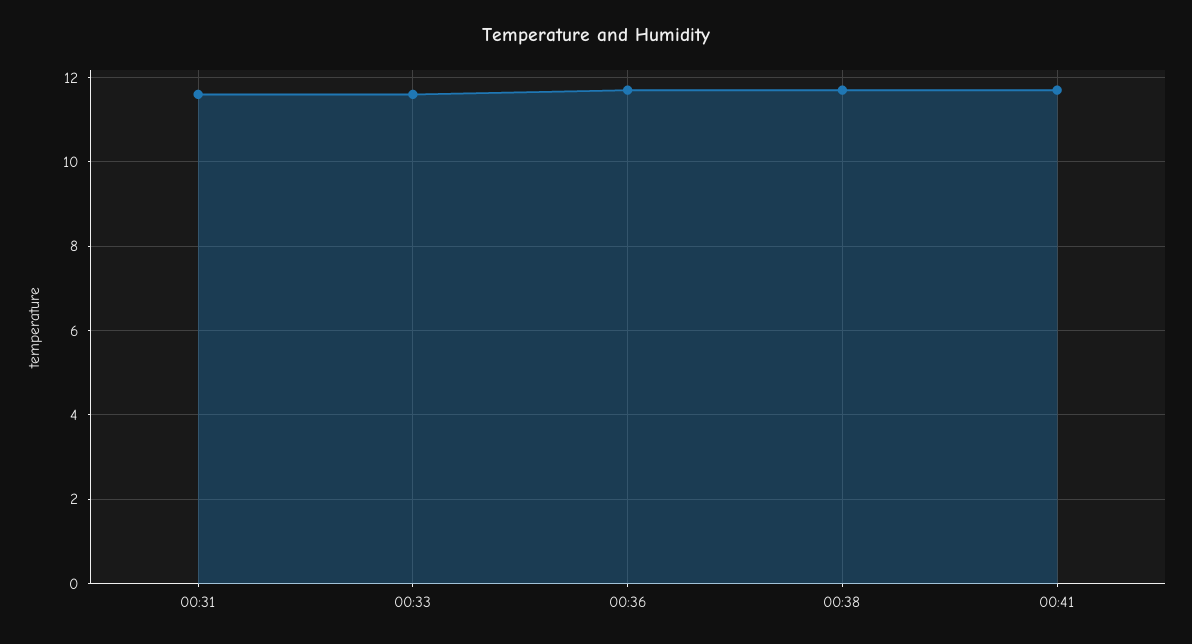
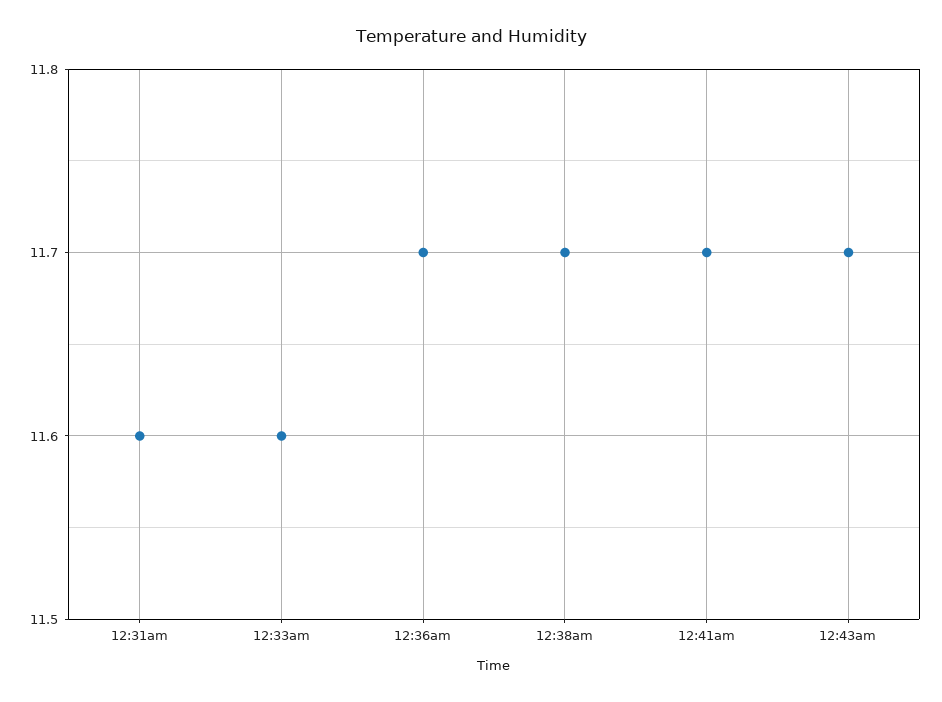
12:43am: none -> 11.7

